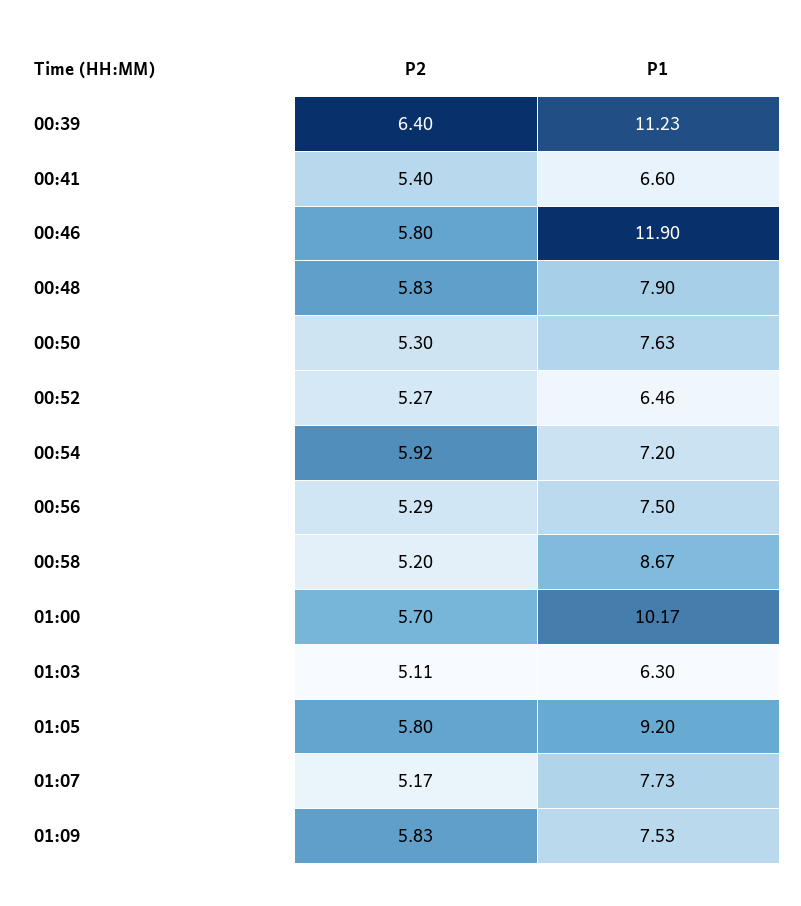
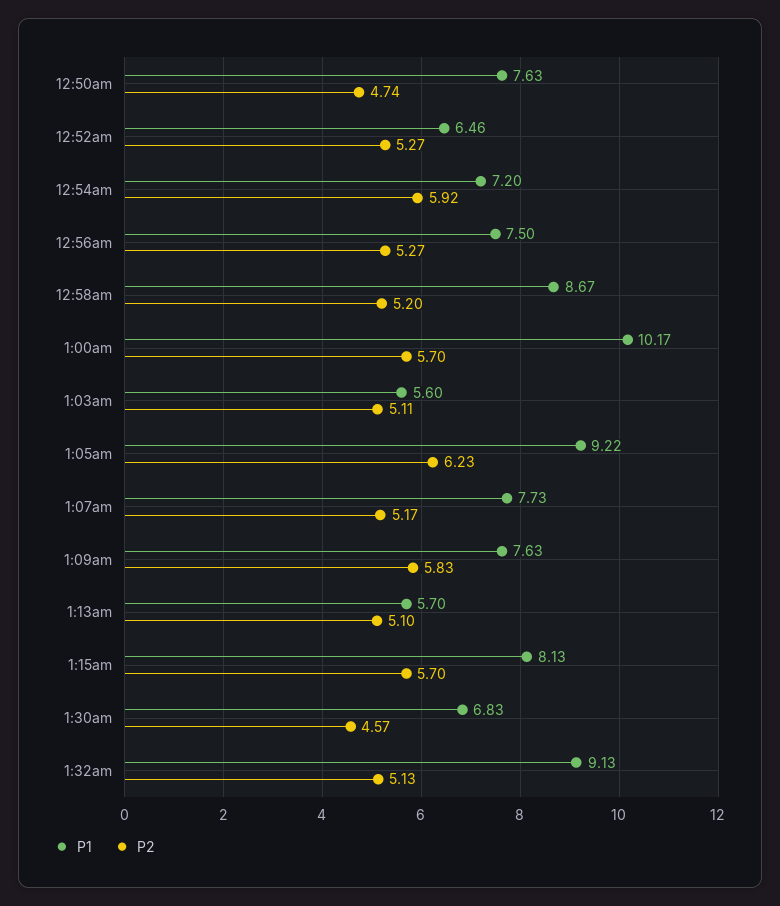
P2, 00:39: 6.4 -> none
P1, 00:39: 11.23 -> none
P2, 00:41: 5.4 -> none
P1, 00:41: 6.6 -> none
P2, 00:46: 5.8 -> none
P1, 00:46: 11.9 -> none
P2, 00:48: 5.83 -> none
P1, 00:48: 7.9 -> none
P2, 00:50: 5.3 -> 4.74
P2, 00:56: 5.29 -> 5.27
P1, 01:03: 6.3 -> 5.6
P2, 01:05: 5.8 -> 6.23
P1, 01:05: 9.2 -> 9.22
P1, 01:09: 7.53 -> 7.63
P1, 1:13am: none -> 5.7
P2, 1:13am: none -> 5.1
P1, 1:15am: none -> 8.13
P2, 1:15am: none -> 5.7
P1, 1:30am: none -> 6.83
P2, 1:30am: none -> 4.57
P1, 1:32am: none -> 9.13
P2, 1:32am: none -> 5.13

